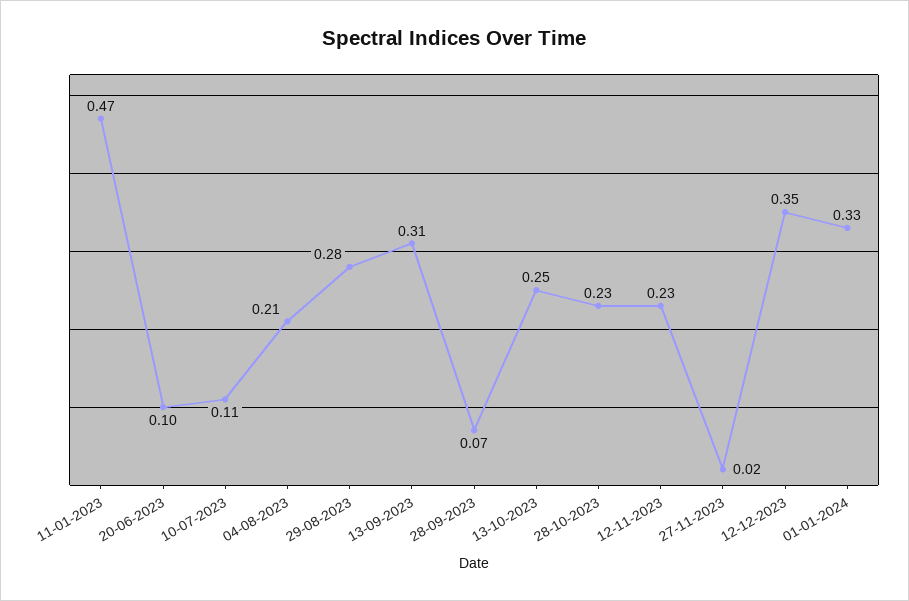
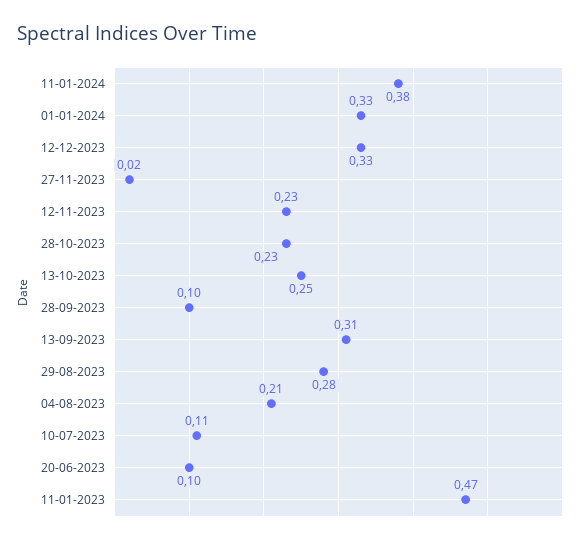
28-09-2023: 0.07 -> 0.1
12-12-2023: 0.35 -> 0.33
11-01-2024: none -> 0.38

